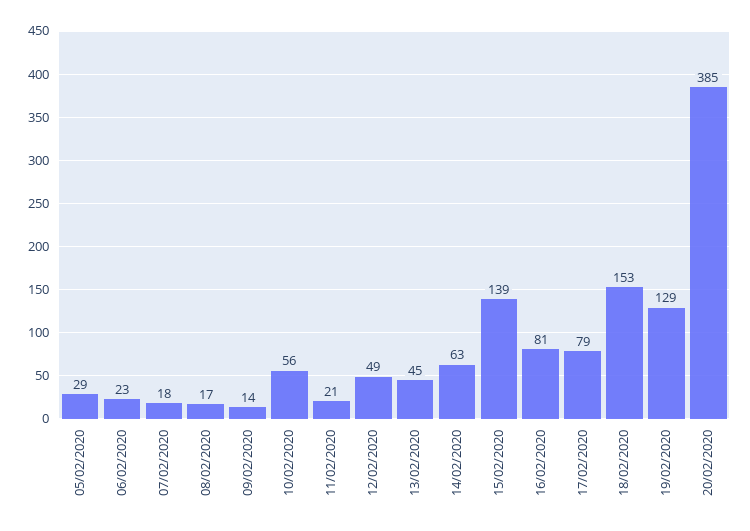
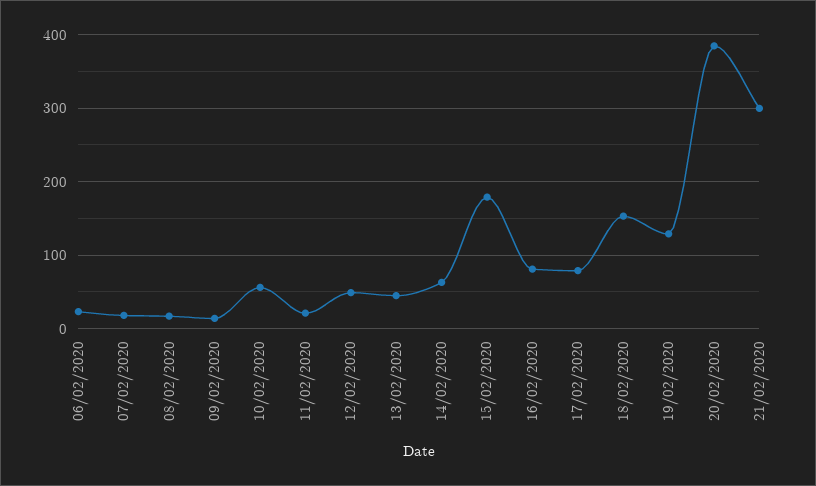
05/02/2020: 29 -> none
15/02/2020: 139 -> 180
21/02/2020: none -> 300

